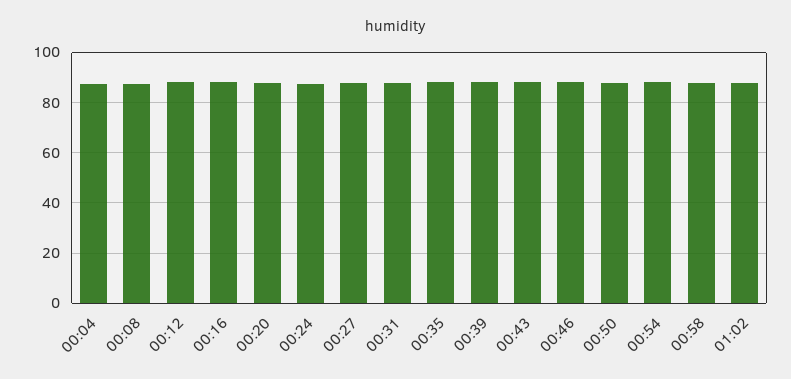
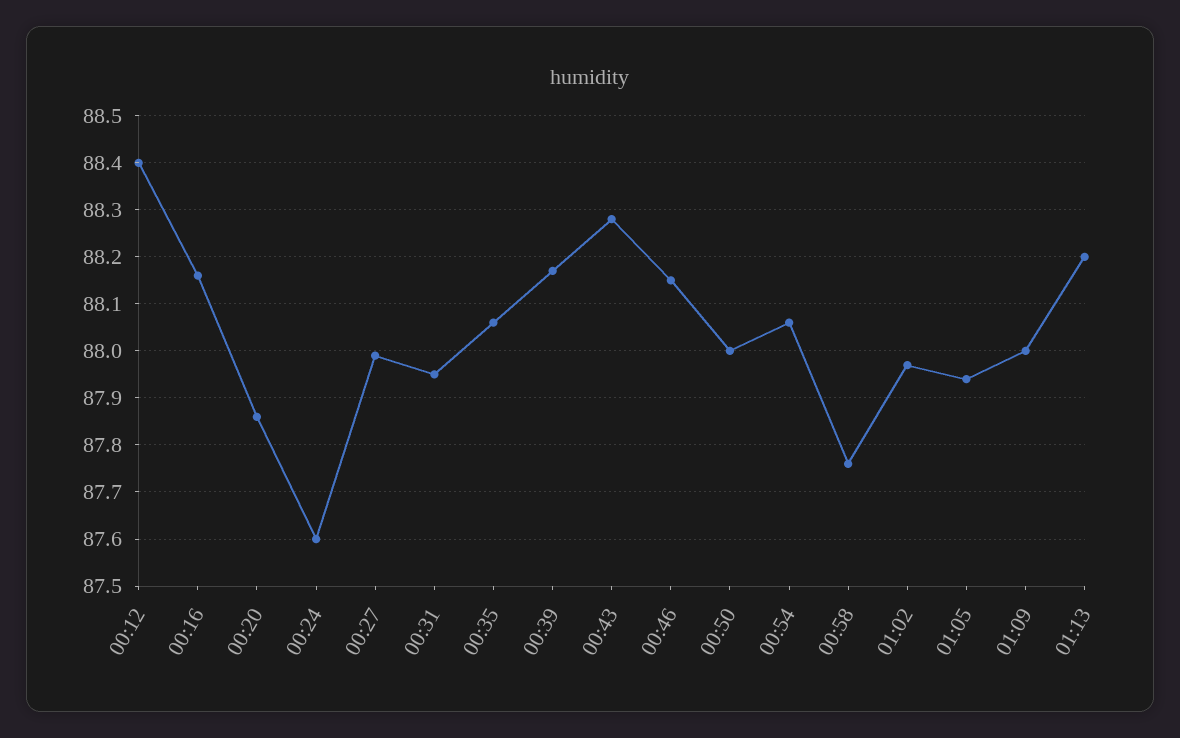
00:04: 87.5 -> none
00:08: 87.5 -> none
01:05: none -> 87.95
01:09: none -> 88
01:13: none -> 88.2

